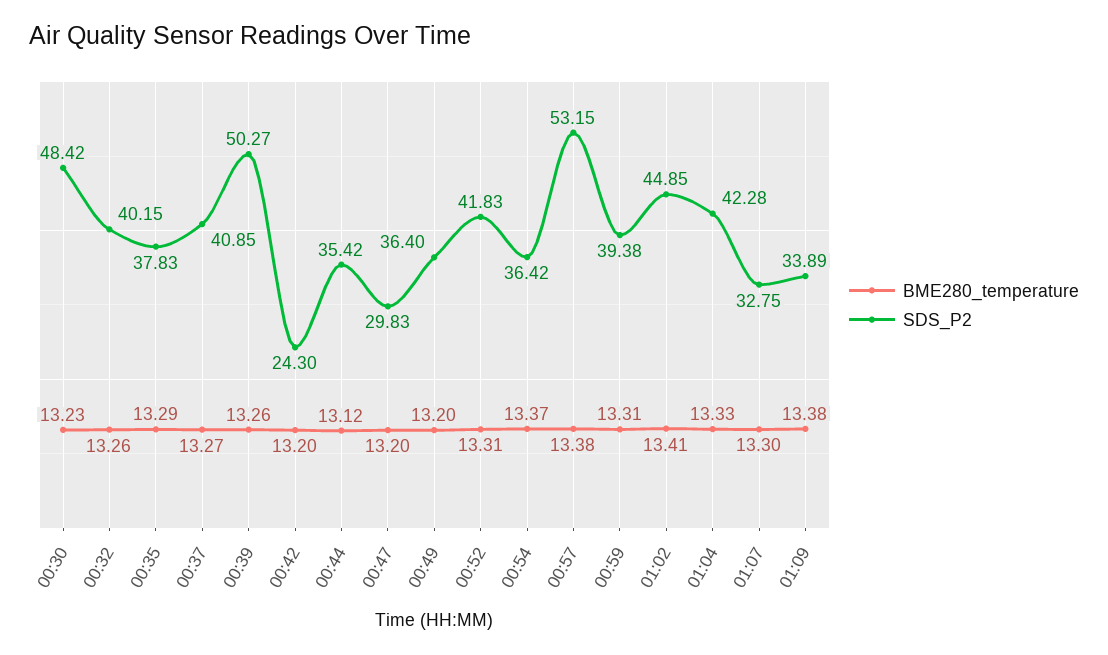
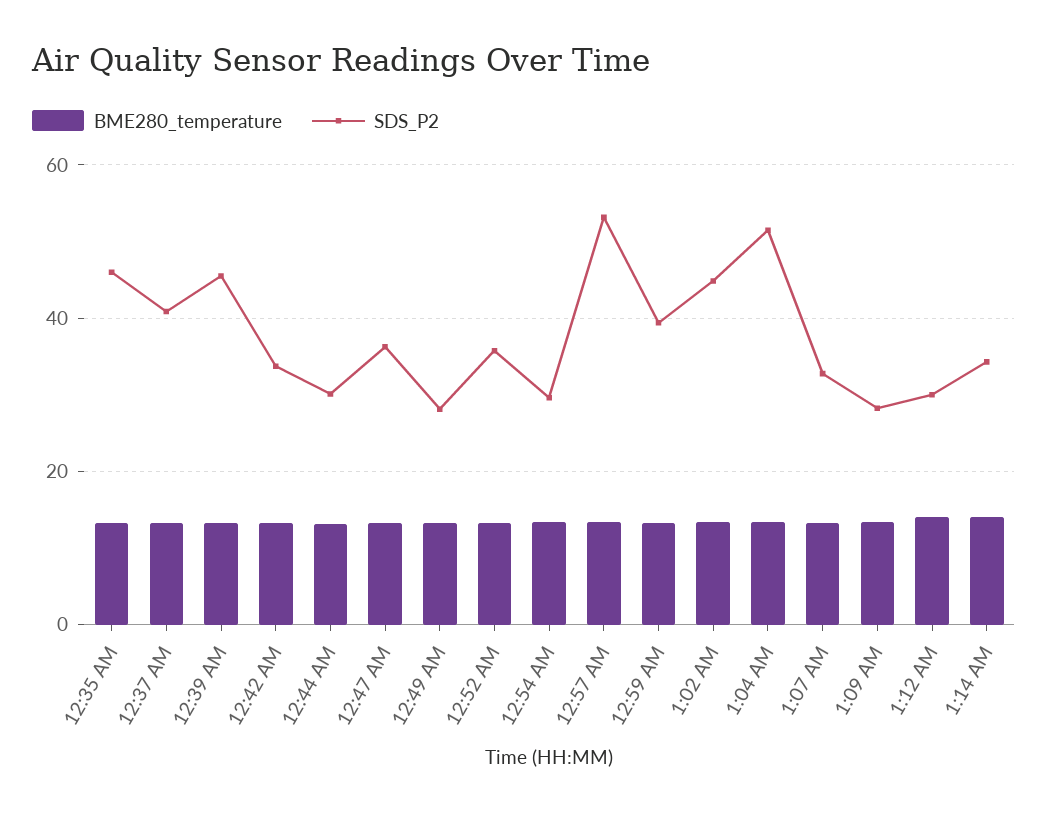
BME280_temperature, 00:30: 13.23 -> none
SDS_P2, 00:30: 48.42 -> none
BME280_temperature, 00:32: 13.26 -> none
SDS_P2, 00:32: 40.15 -> none
SDS_P2, 00:35: 37.83 -> 46
SDS_P2, 00:39: 50.27 -> 46
SDS_P2, 00:42: 24.3 -> 34
SDS_P2, 00:44: 35.42 -> 30
SDS_P2, 00:47: 29.83 -> 36
SDS_P2, 00:49: 36.4 -> 28
SDS_P2, 00:52: 41.83 -> 36
SDS_P2, 00:54: 36.42 -> 30
SDS_P2, 01:04: 42.28 -> 52
SDS_P2, 01:09: 33.89 -> 28
BME280_temperature, 1:12 AM: none -> 14
SDS_P2, 1:12 AM: none -> 30
BME280_temperature, 1:14 AM: none -> 14
SDS_P2, 1:14 AM: none -> 34

